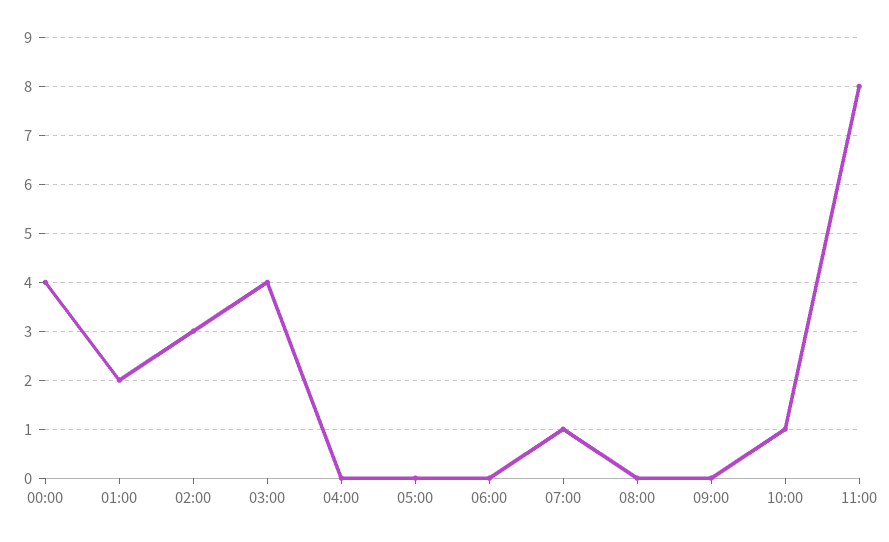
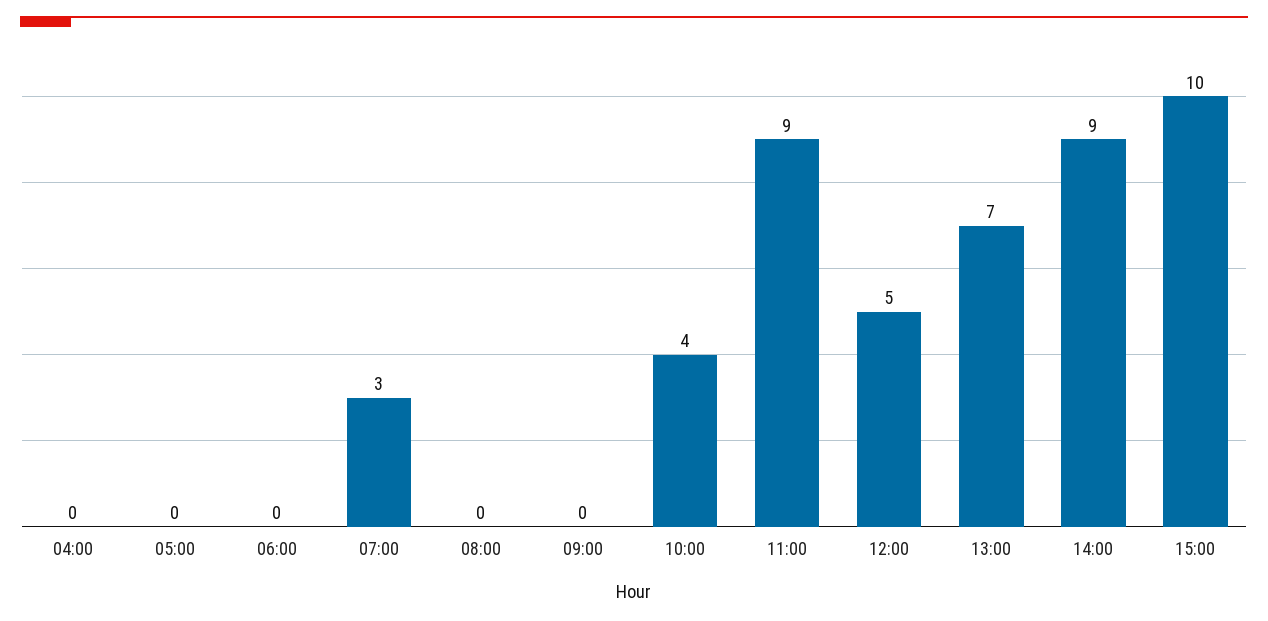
00:00: 4 -> none
01:00: 2 -> none
02:00: 3 -> none
03:00: 4 -> none
07:00: 1 -> 3
10:00: 1 -> 4
11:00: 8 -> 9
12:00: none -> 5
13:00: none -> 7
14:00: none -> 9
15:00: none -> 10

